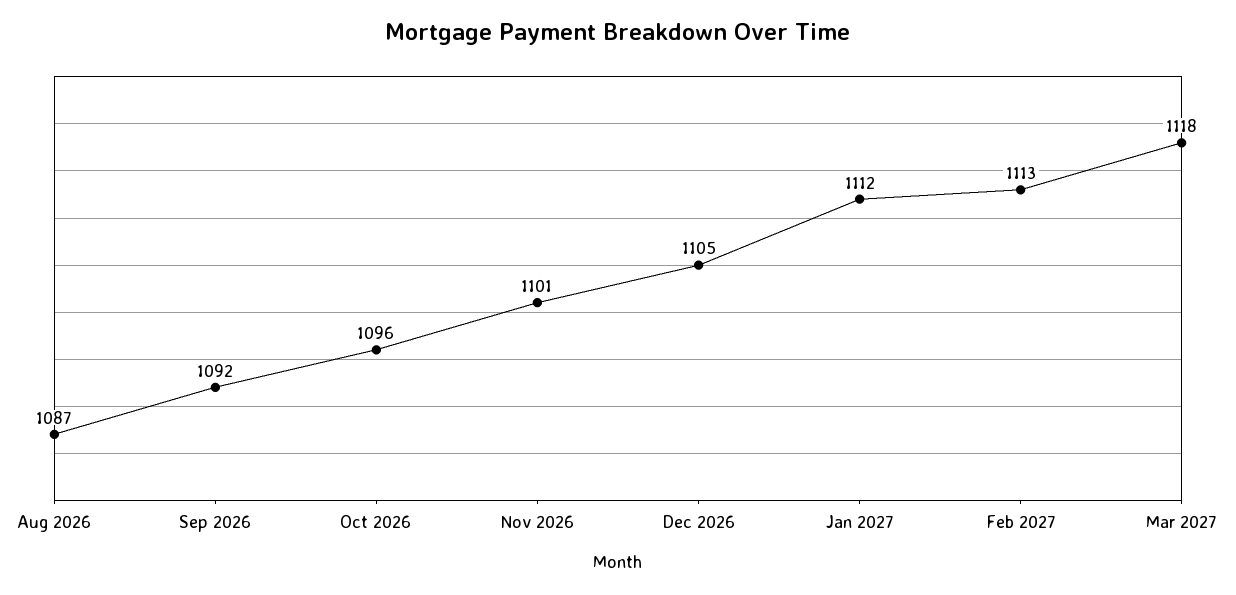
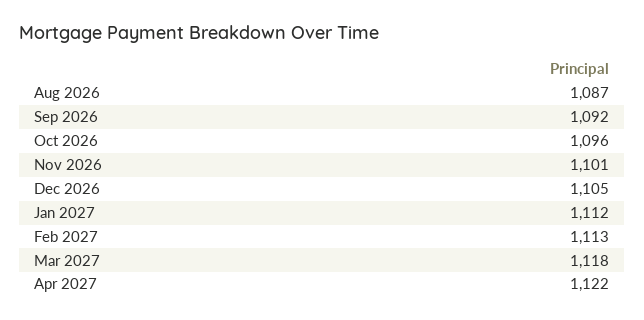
Apr 2027: none -> 1122

